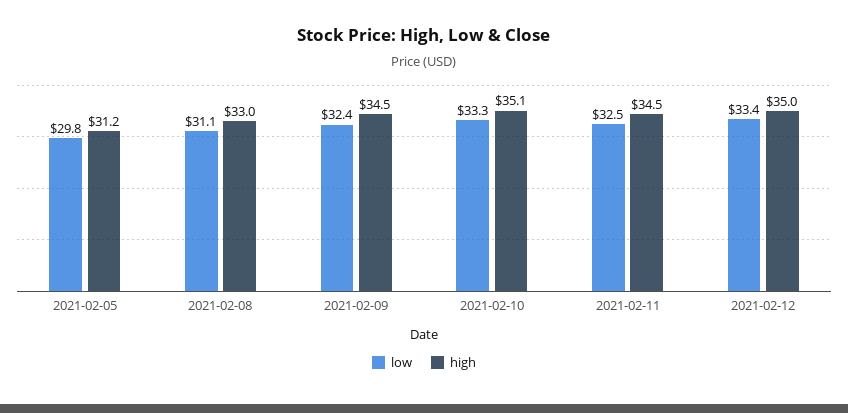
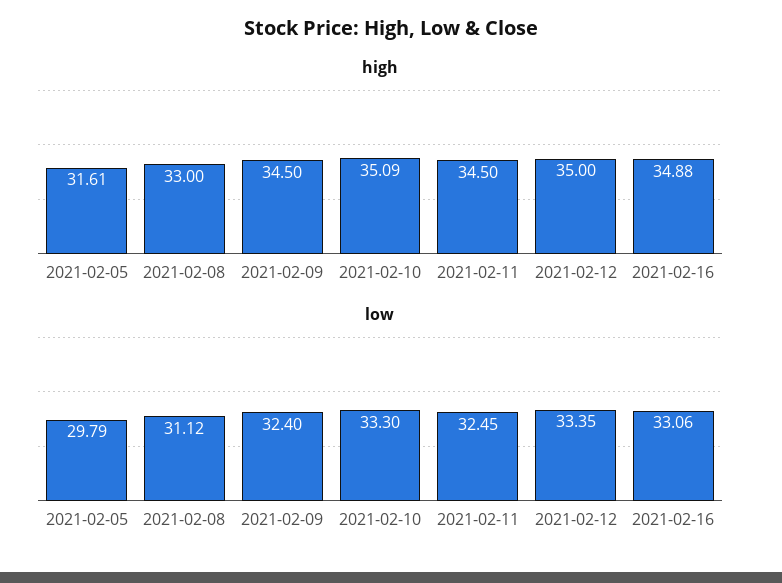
high, 2021-02-05: 31.2 -> 31.61
high, 2021-02-16: none -> 34.88
low, 2021-02-16: none -> 33.06

